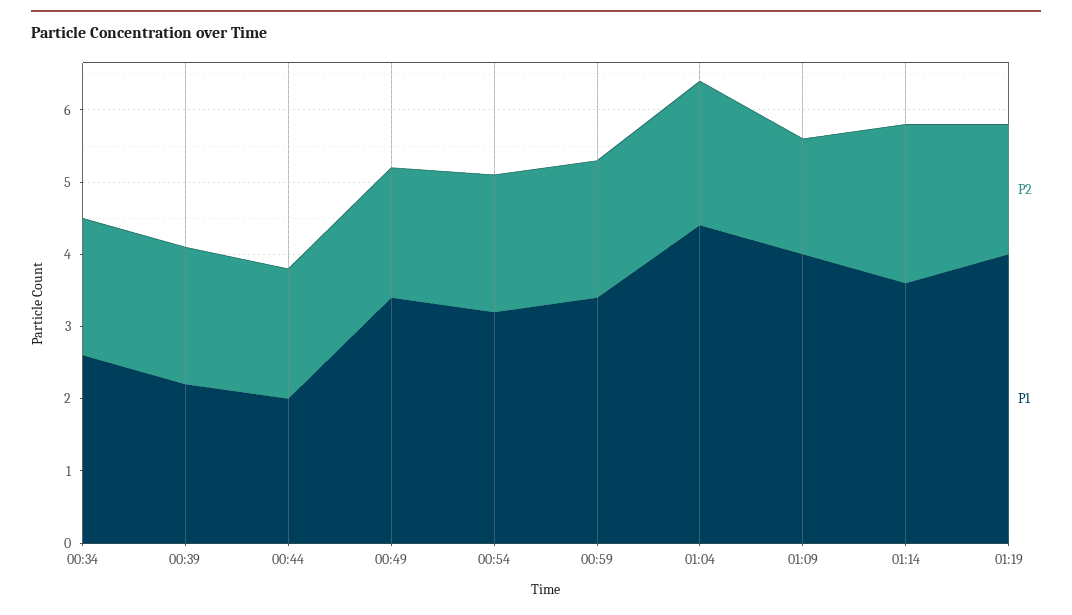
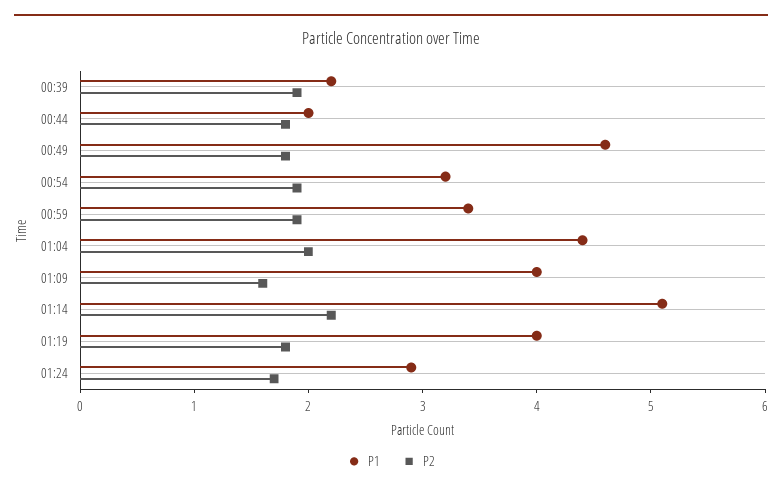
P2, 00:34: 2 -> none
P1, 00:34: 2.5 -> none
P1, 00:49: 3.5 -> 4.6
P1, 01:14: 3.5 -> 5.1
P1, 01:24: none -> 2.9
P2, 01:24: none -> 1.7

